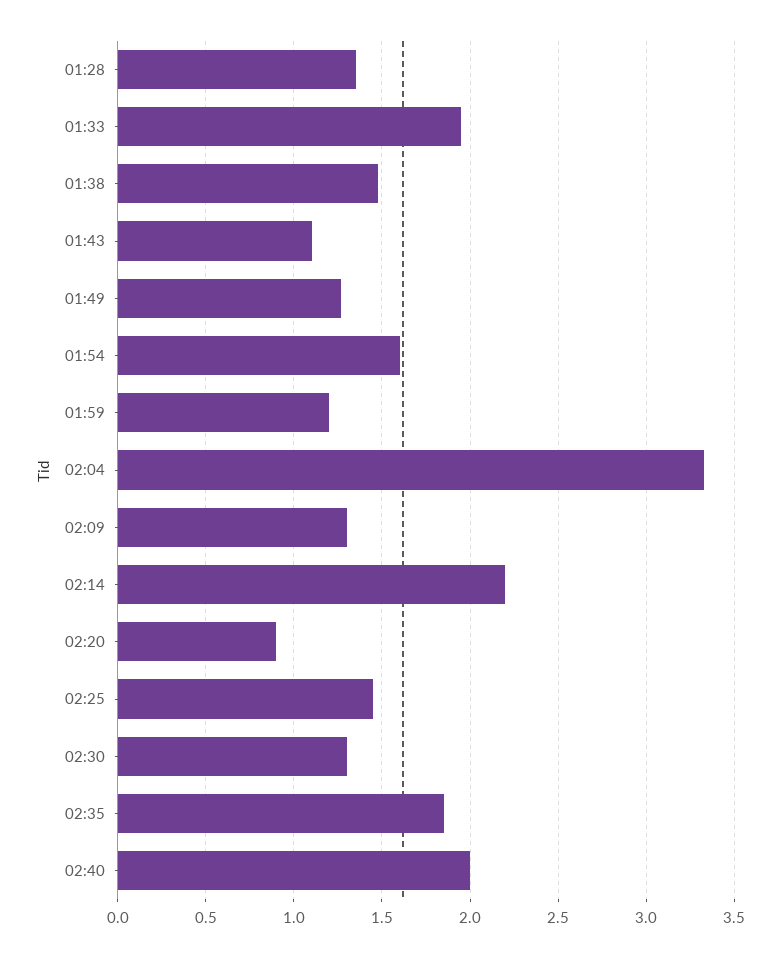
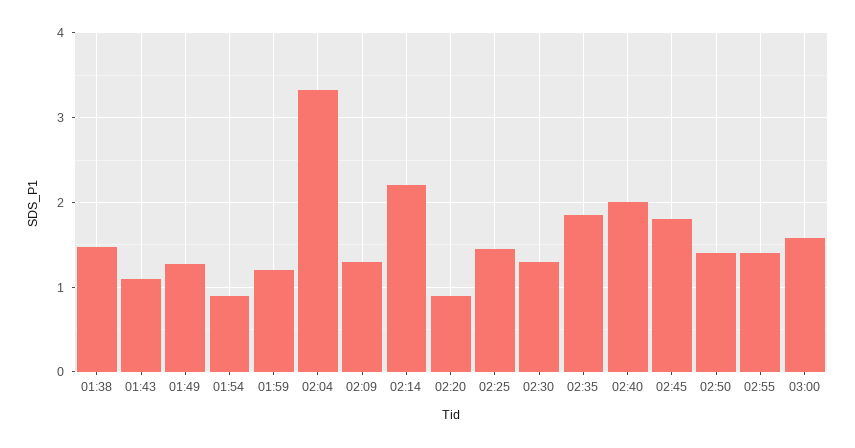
01:28: 1.35 -> none
01:33: 1.95 -> none
01:54: 1.6 -> 0.9
02:45: none -> 1.8
02:50: none -> 1.4
02:55: none -> 1.4
03:00: none -> 1.6

